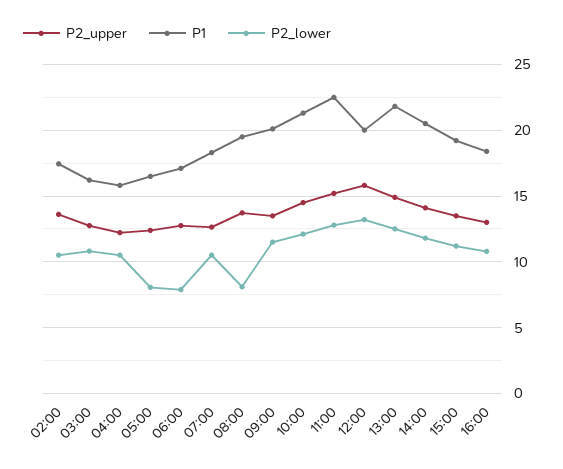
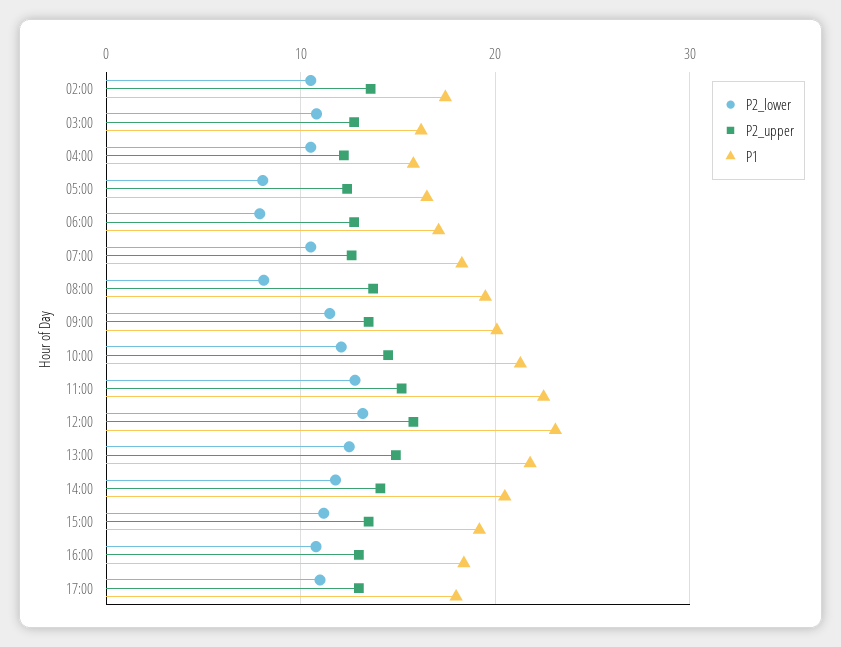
P1, 12:00: 20 -> 23
P2_lower, 17:00: none -> 11
P2_upper, 17:00: none -> 13
P1, 17:00: none -> 18

